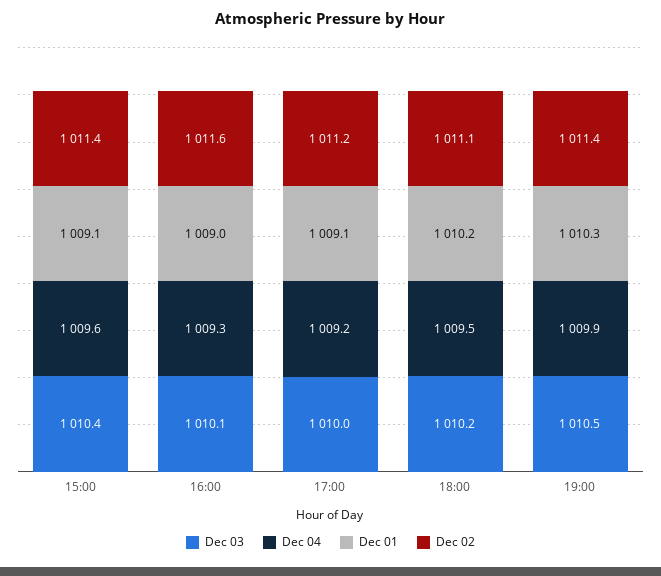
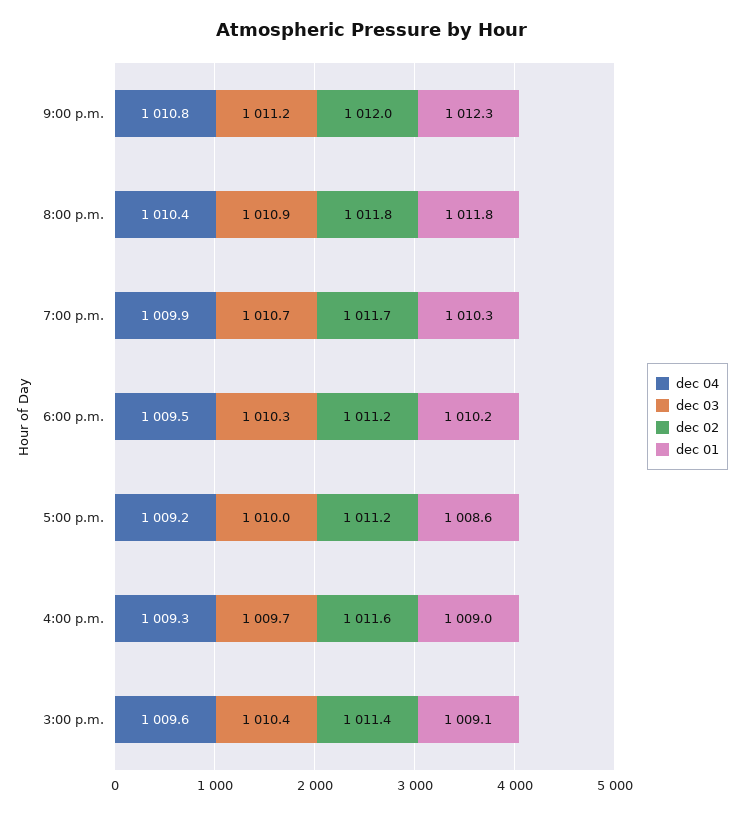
Dec 03, 16:00: 1010.1 -> 1009.7
Dec 01, 17:00: 1009.1 -> 1008.6
Dec 03, 18:00: 1010.2 -> 1010.3
Dec 02, 18:00: 1011.1 -> 1011.2
Dec 03, 19:00: 1010.5 -> 1010.7
Dec 02, 19:00: 1011.4 -> 1011.7
Dec 04, 9:00 p.m.: none -> 1010.8
Dec 03, 9:00 p.m.: none -> 1011.2
Dec 02, 9:00 p.m.: none -> 1012
Dec 01, 9:00 p.m.: none -> 1012.3
Dec 04, 8:00 p.m.: none -> 1010.4
Dec 03, 8:00 p.m.: none -> 1010.9
Dec 02, 8:00 p.m.: none -> 1011.8
Dec 01, 8:00 p.m.: none -> 1011.8

